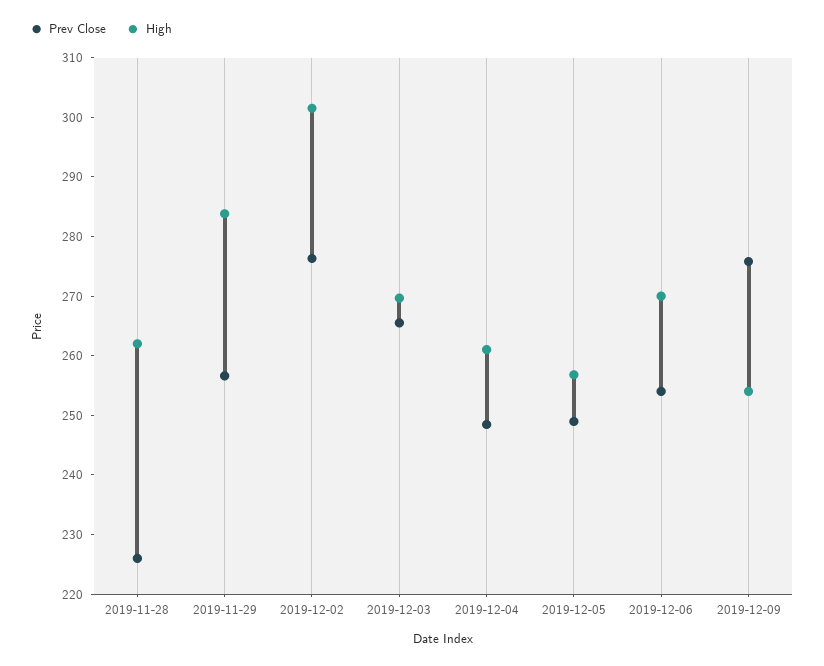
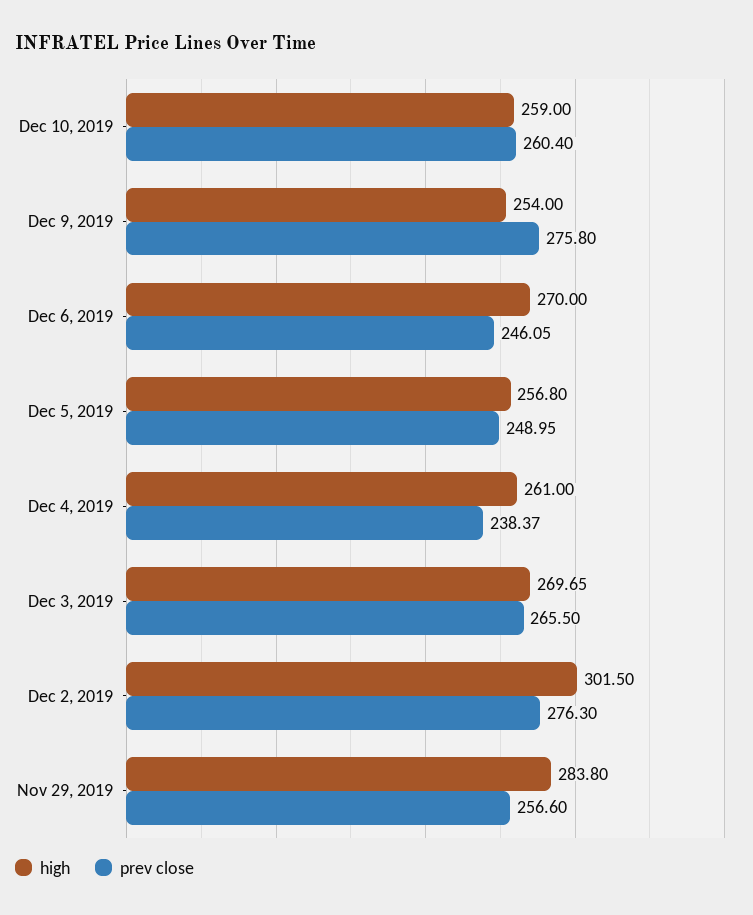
Prev Close, 2019-11-28: 226 -> none
High, 2019-11-28: 262 -> none
Prev Close, 2019-12-04: 248 -> 238.37
Prev Close, 2019-12-06: 254 -> 246.05
High, Dec 10, 2019: none -> 259
Prev Close, Dec 10, 2019: none -> 260.4

